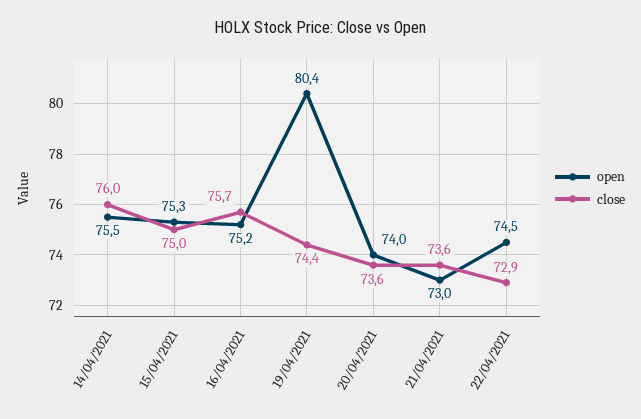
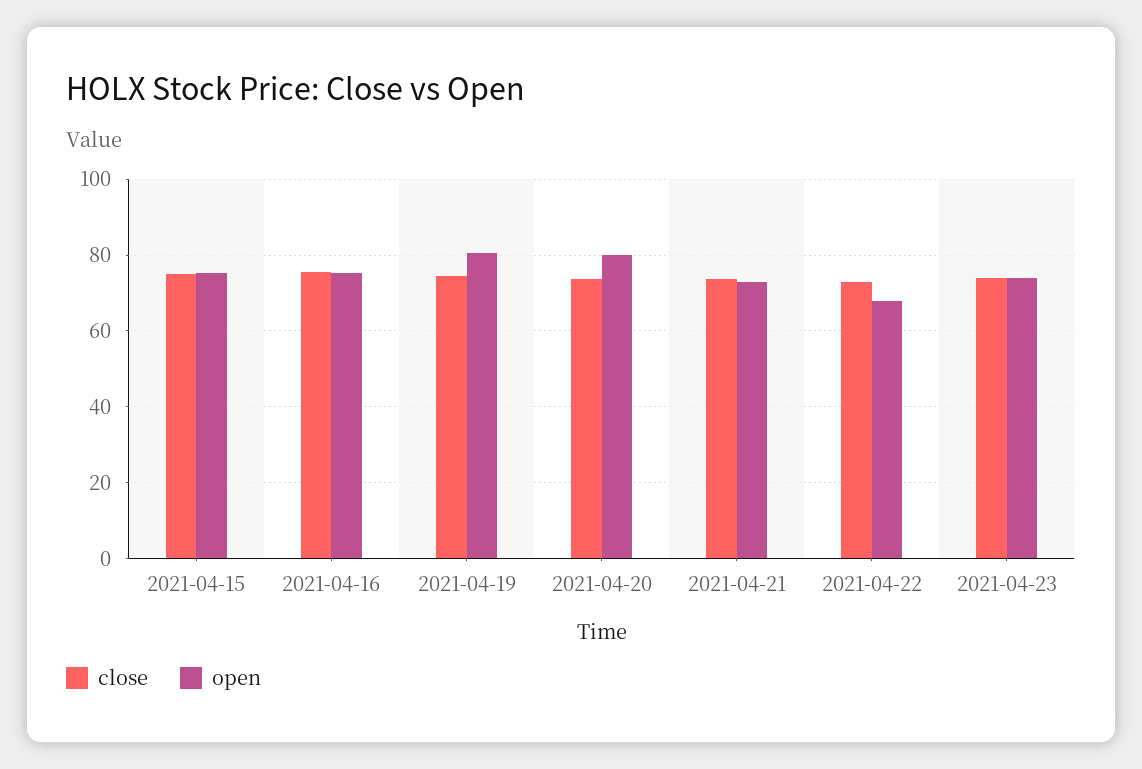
open, 14/04/2021: 75.5 -> none
close, 14/04/2021: 76 -> none
open, 20/04/2021: 74 -> 80
open, 22/04/2021: 74.5 -> 68
close, 2021-04-23: none -> 74
open, 2021-04-23: none -> 74

